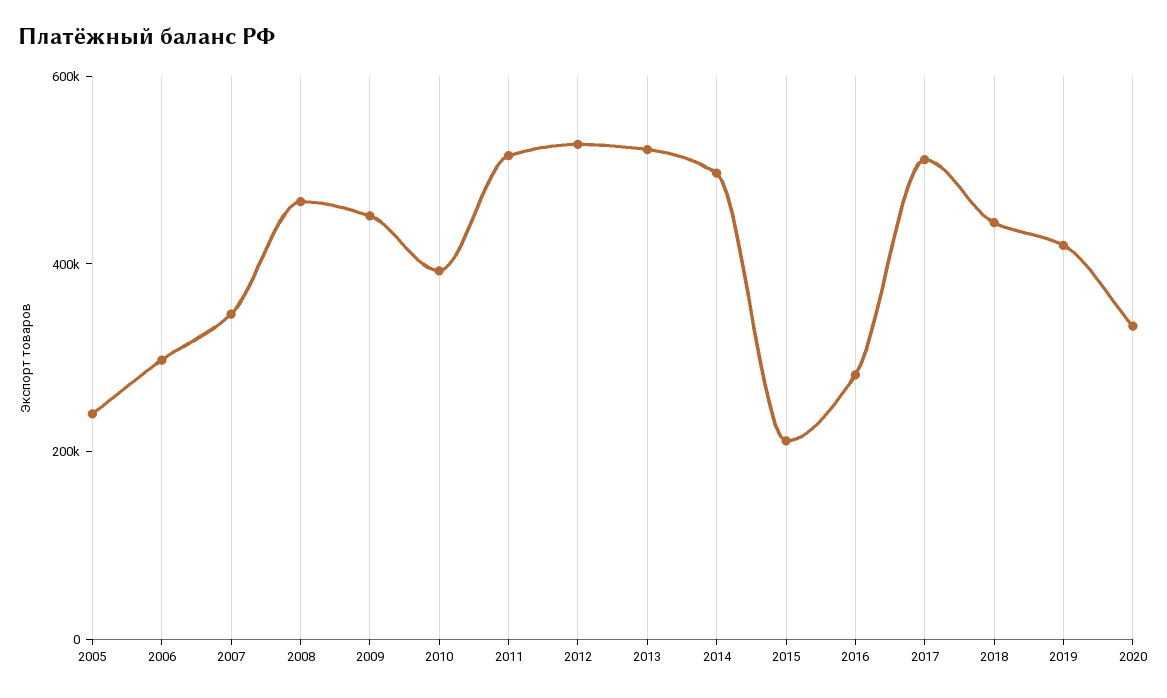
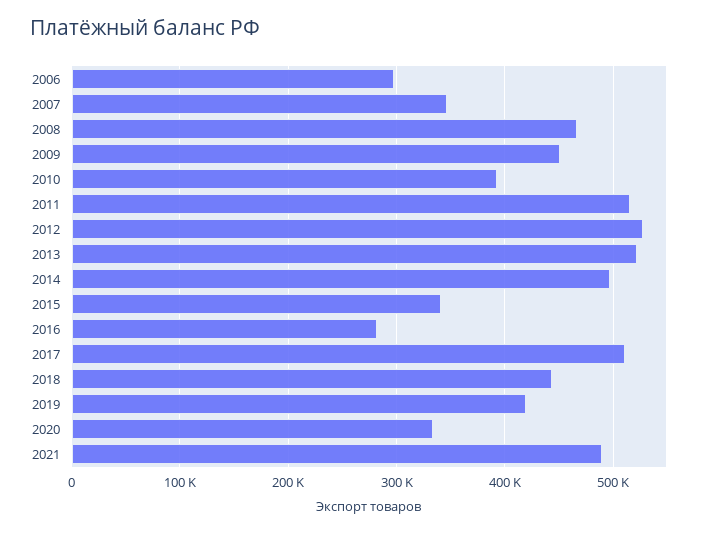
2005: 250000 -> none
2015: 200000 -> 340000
2021: none -> 490000

